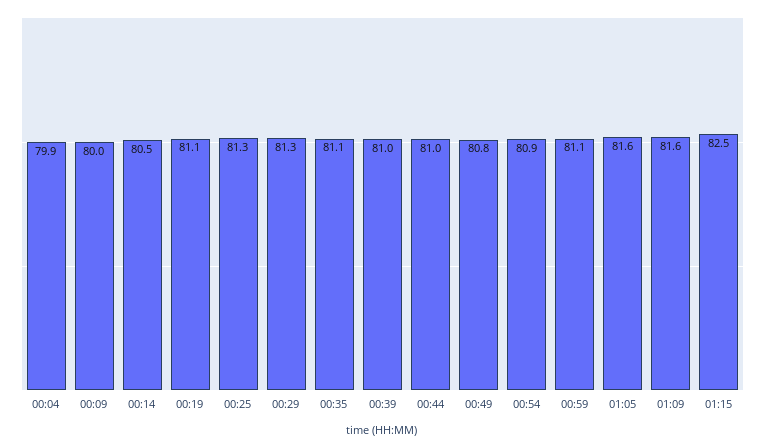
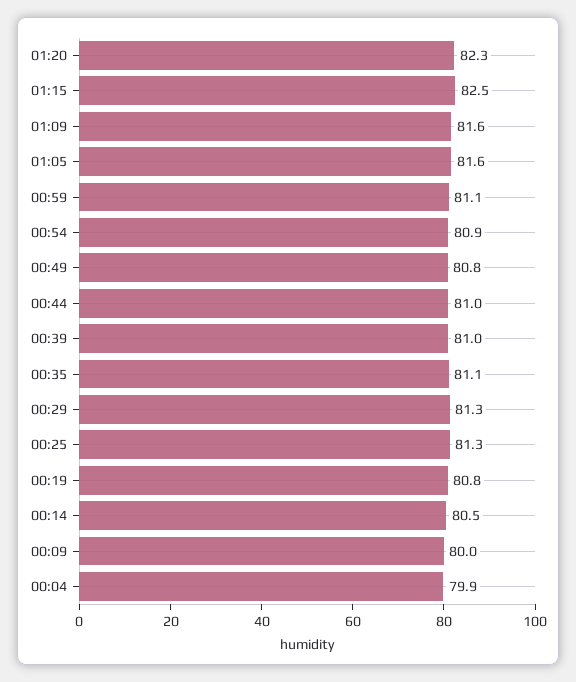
00:19: 81.1 -> 80.8
01:20: none -> 82.3

